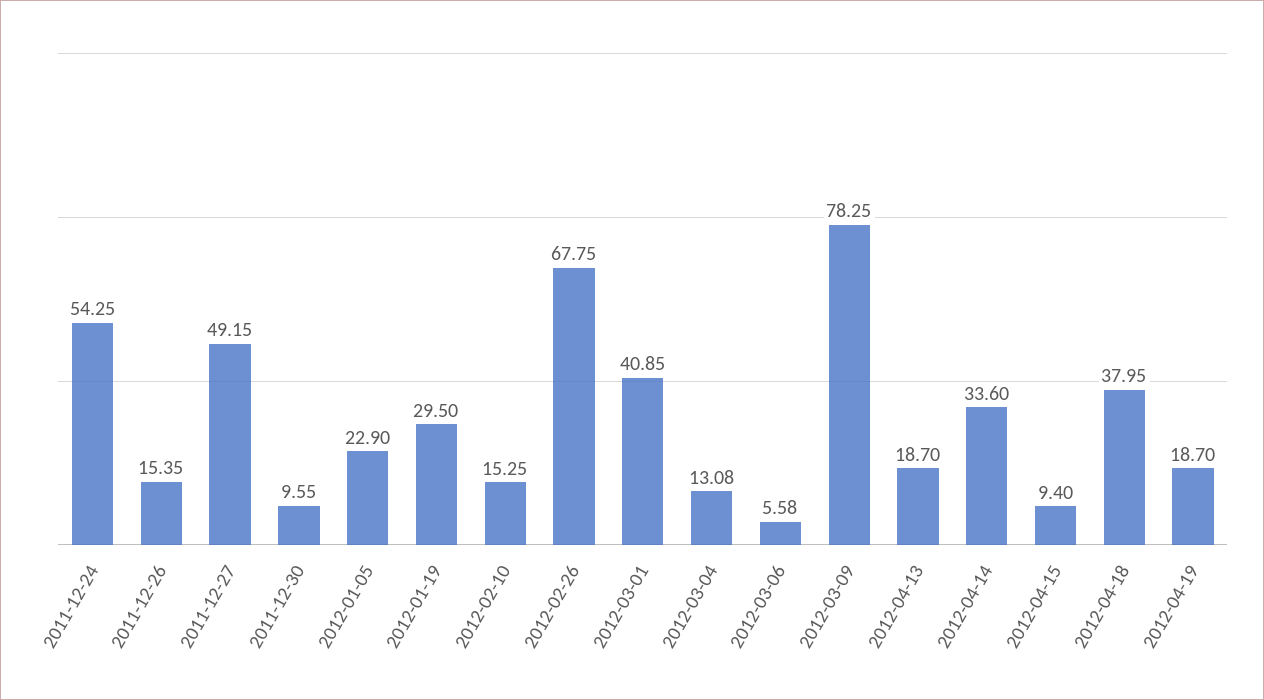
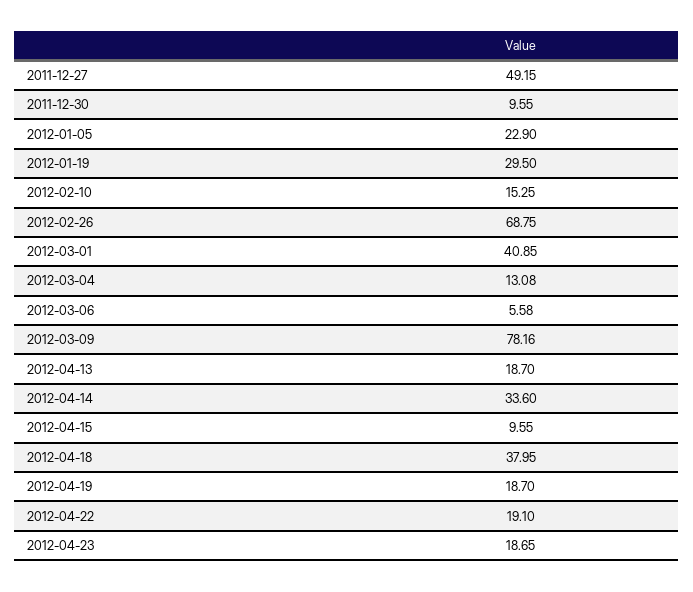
2011-12-24: 54.25 -> none
2011-12-26: 15.35 -> none
2012-02-26: 67.75 -> 68.75
2012-03-09: 78.25 -> 78.16
2012-04-15: 9.4 -> 9.55
2012-04-22: none -> 19.1
2012-04-23: none -> 18.65

